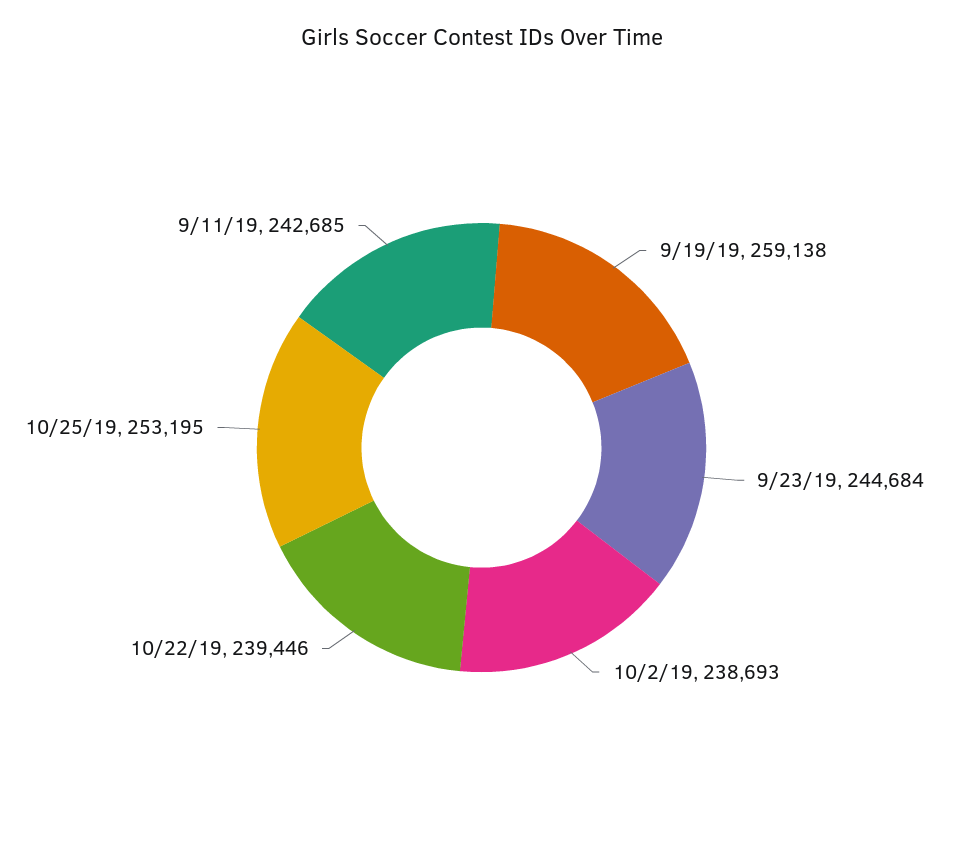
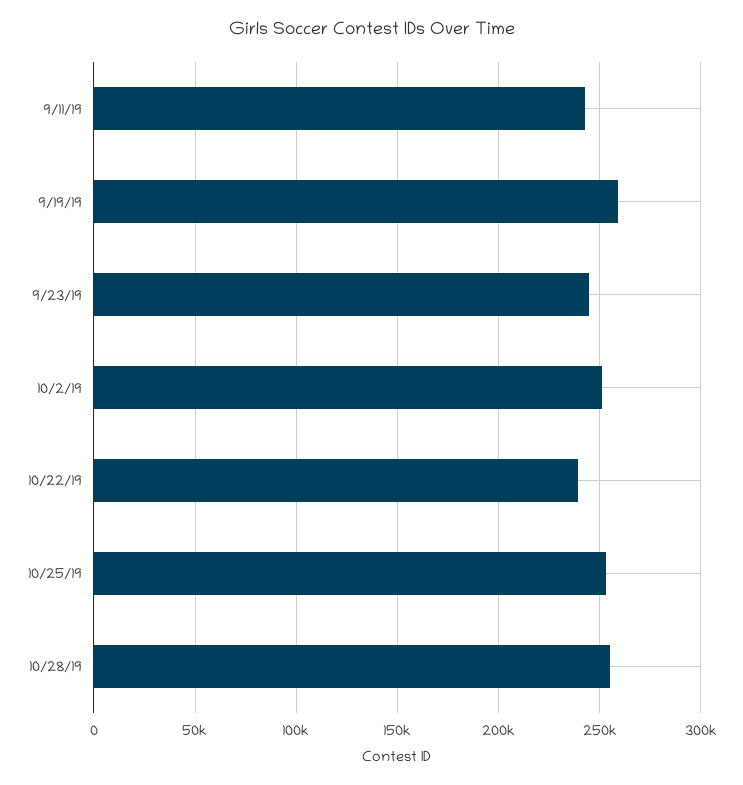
10/2/19: 238693 -> 250000
10/28/19: none -> 255000

